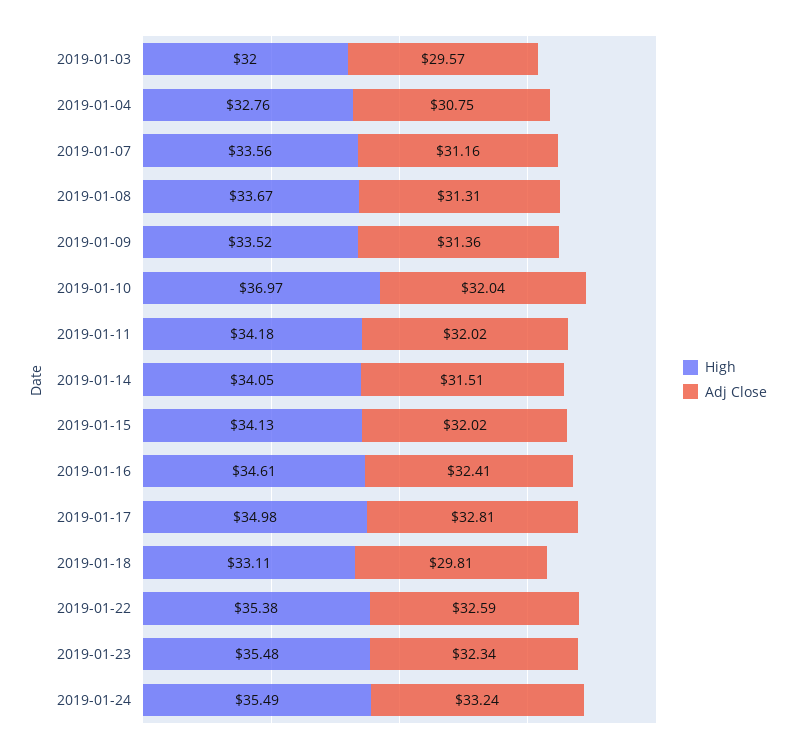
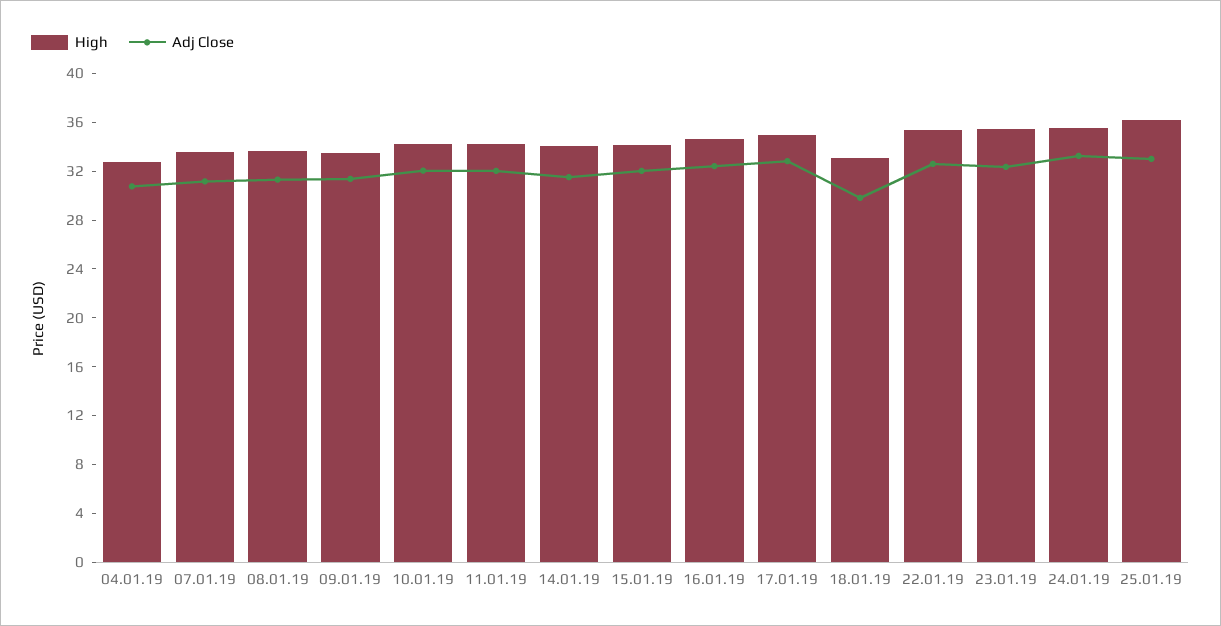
High, 2019-01-03: 32 -> none
Adj Close, 2019-01-03: 29.57 -> none
High, 2019-01-10: 36.97 -> 34
High, 25.01.19: none -> 36
Adj Close, 25.01.19: none -> 33

